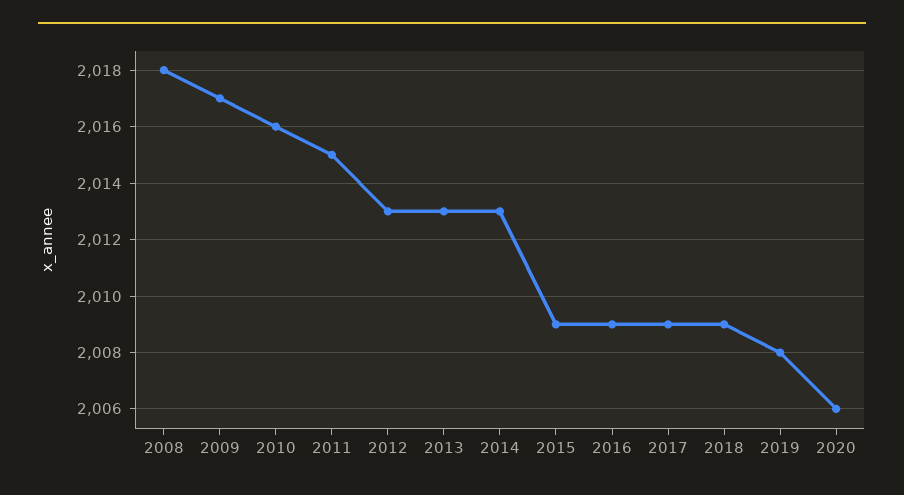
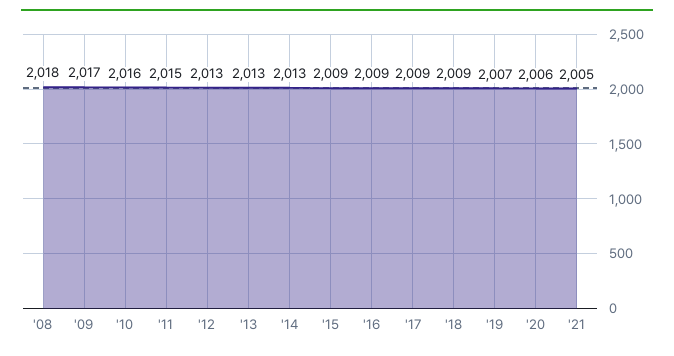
2019: 2008 -> 2007
'21: none -> 2005

